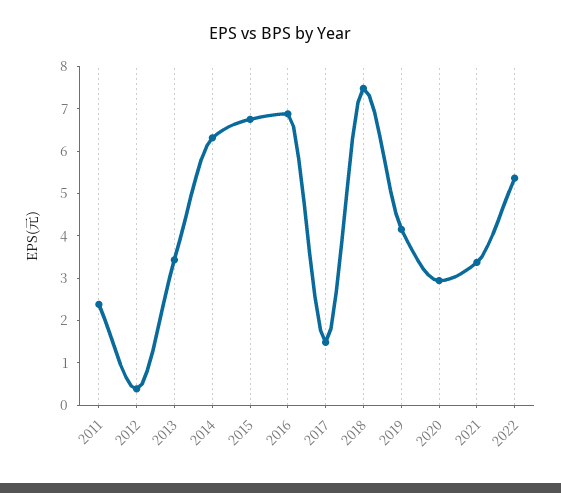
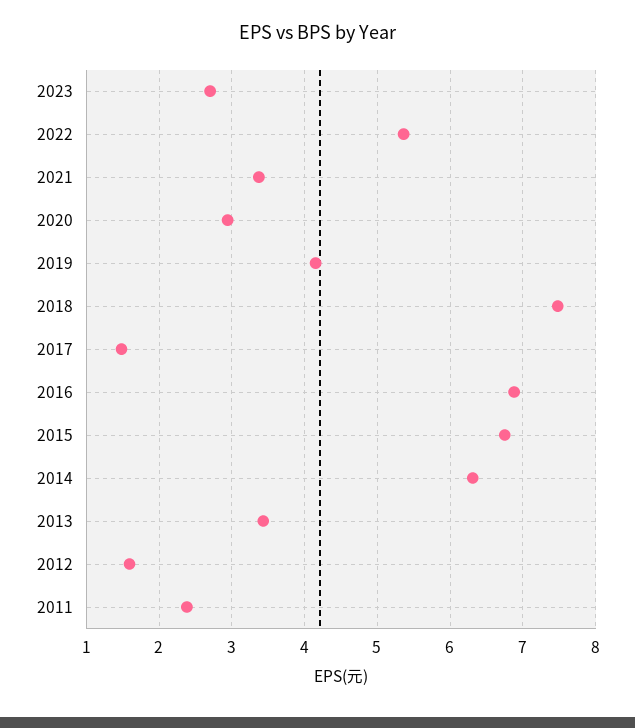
2012: 0.4 -> 1.6
2023: none -> 2.7

